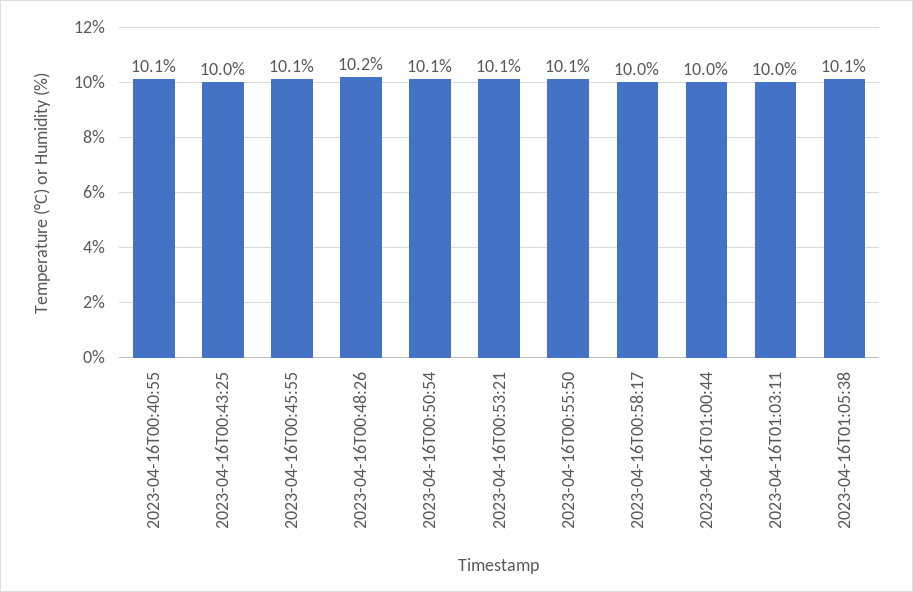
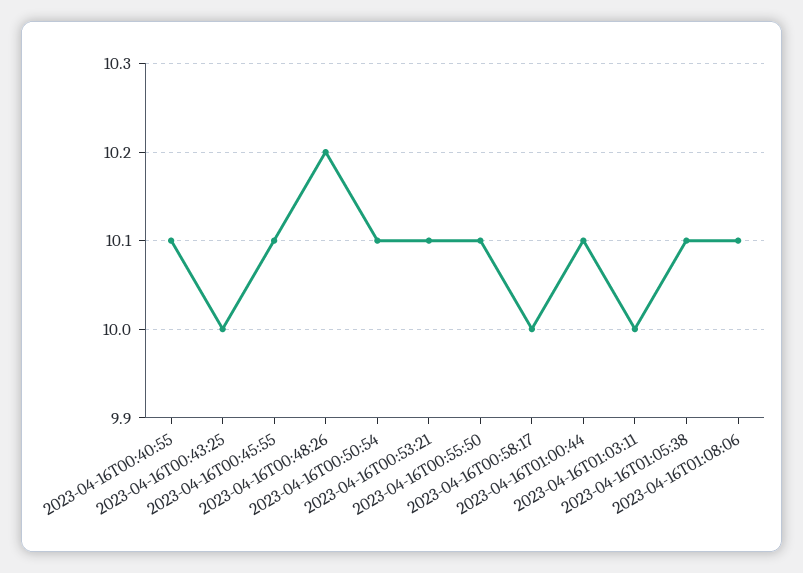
2023-04-16T01:00:44: 10 -> 10.1
2023-04-16T01:08:06: none -> 10.1

